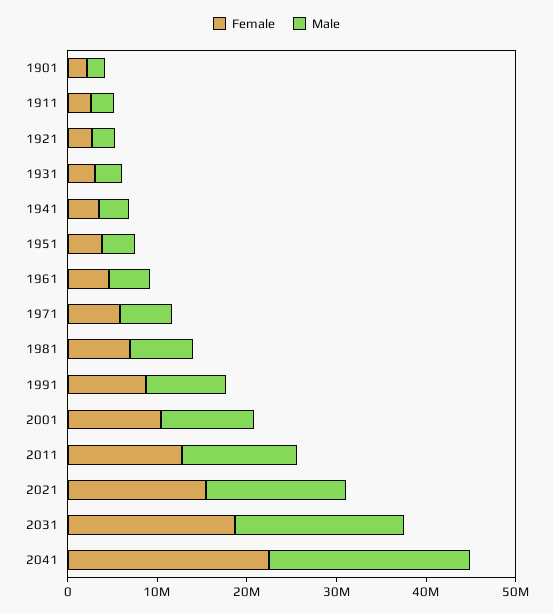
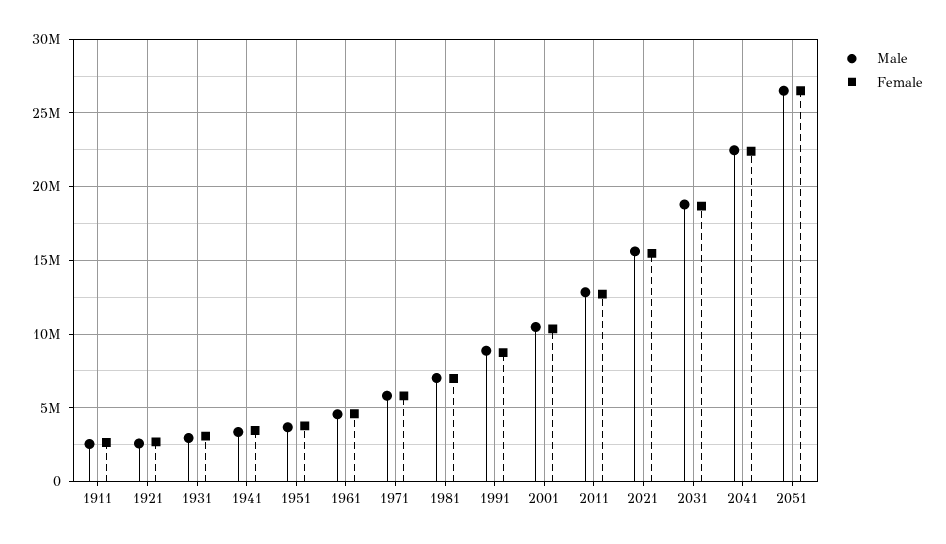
Female, 1901: 2000000 -> none
Male, 1901: 2000000 -> none
Male, 2051: none -> 26500000
Female, 2051: none -> 26500000

